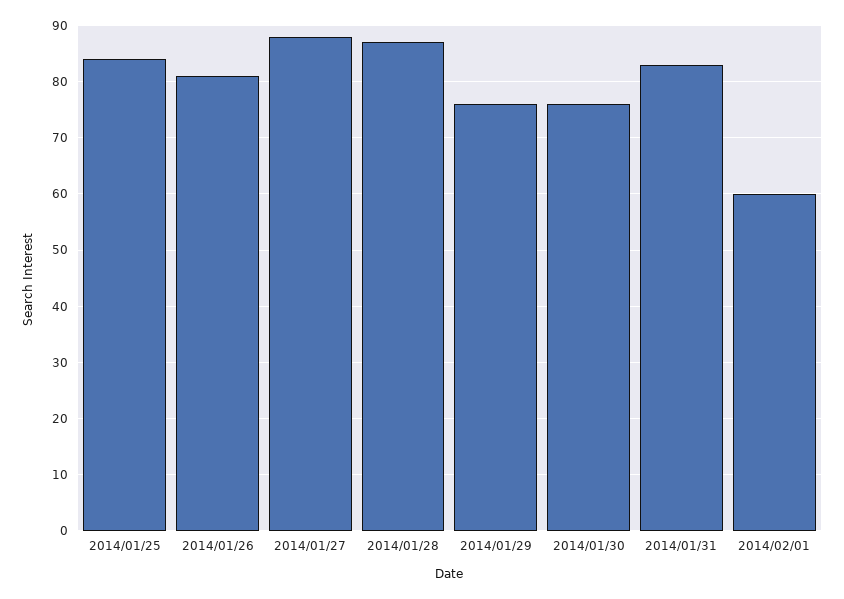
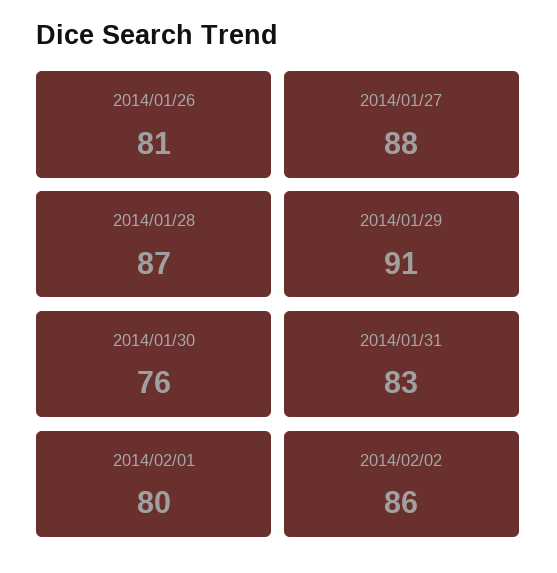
2014/01/25: 85 -> none
2014/01/29: 75 -> 91
2014/02/01: 60 -> 80
2014/02/02: none -> 86

